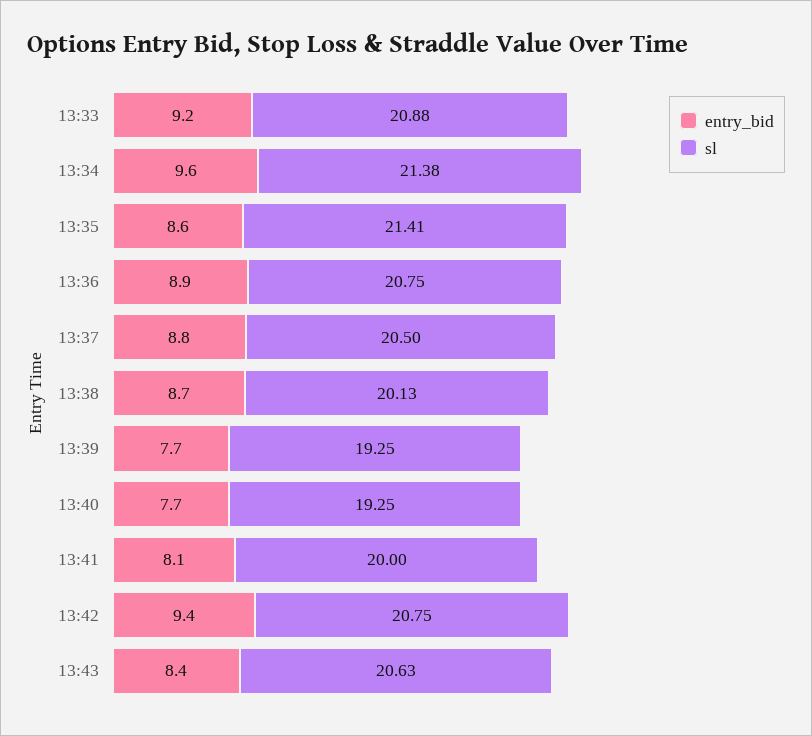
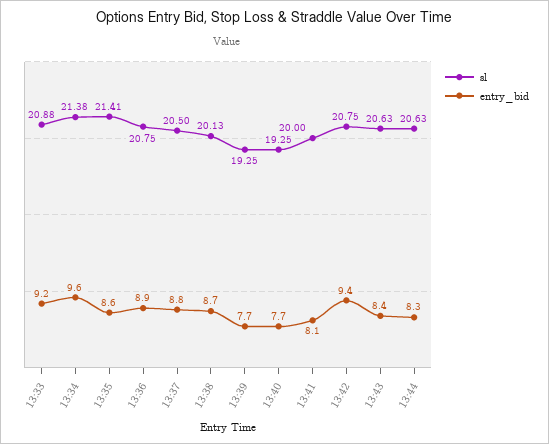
sl, 13:44: none -> 20.63
entry_bid, 13:44: none -> 8.3

